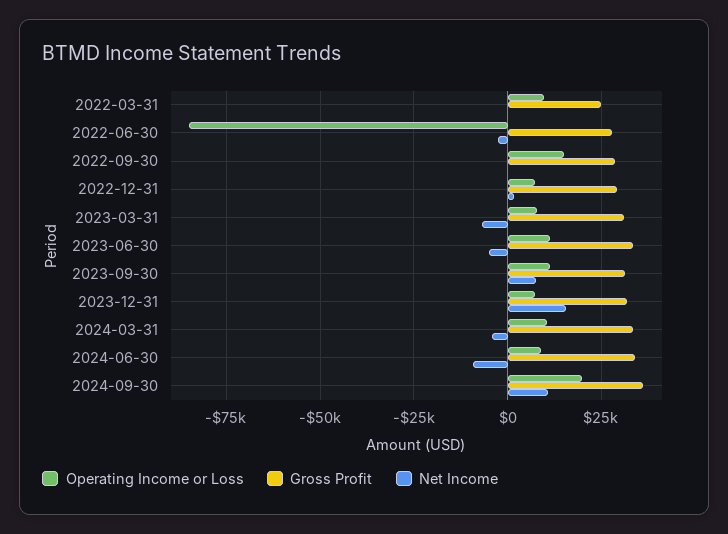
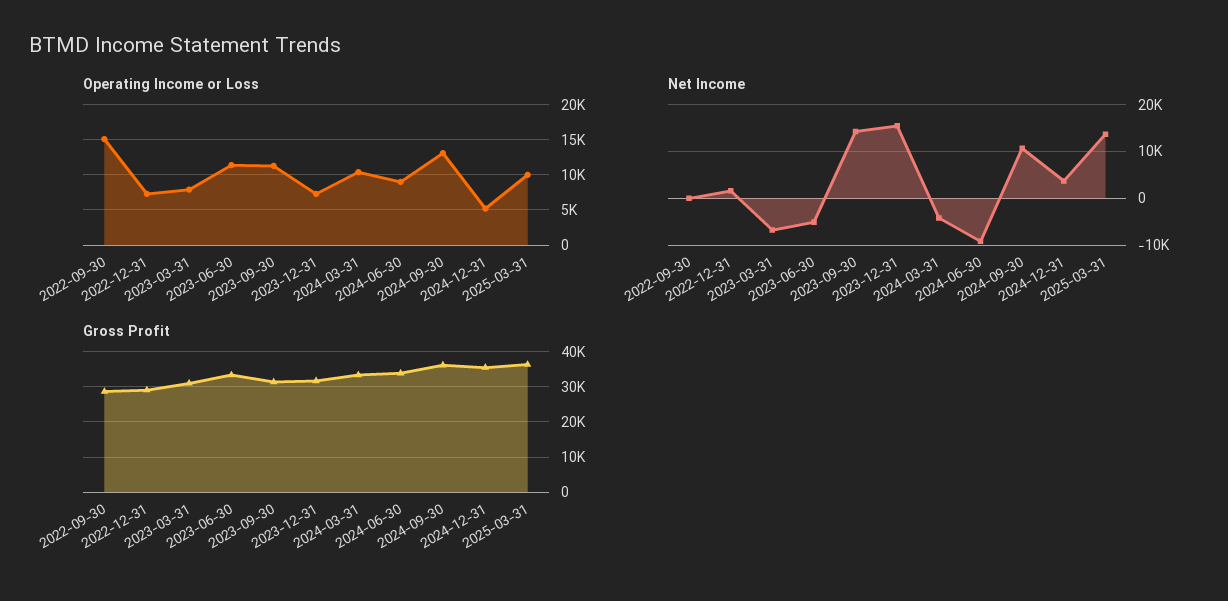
Operating Income or Loss, 2022-03-31: 10000 -> none
Gross Profit, 2022-03-31: 25000 -> none
Net Income, 2022-03-31: 0 -> none
Operating Income or Loss, 2022-06-30: -85000 -> none
Gross Profit, 2022-06-30: 27500 -> none
Net Income, 2022-06-30: -2500 -> none
Net Income, 2023-09-30: 7500 -> 14000
Operating Income or Loss, 2024-09-30: 20000 -> 13000
Operating Income or Loss, 2024-12-31: none -> 5000
Operating Income or Loss, 2025-03-31: none -> 10000
Net Income, 2024-12-31: none -> 4000
Net Income, 2025-03-31: none -> 14000
Gross Profit, 2024-12-31: none -> 36000
Gross Profit, 2025-03-31: none -> 36000

